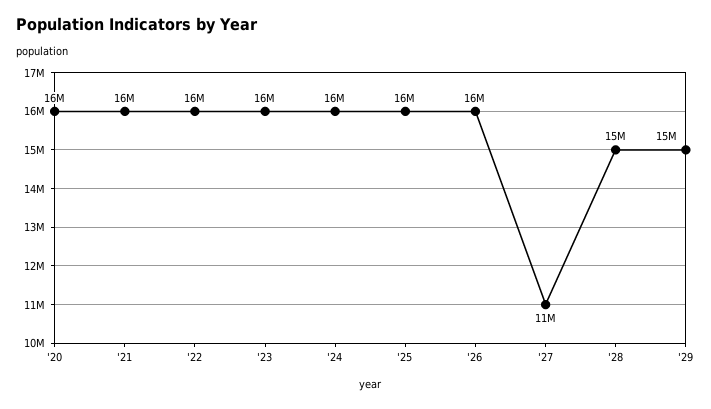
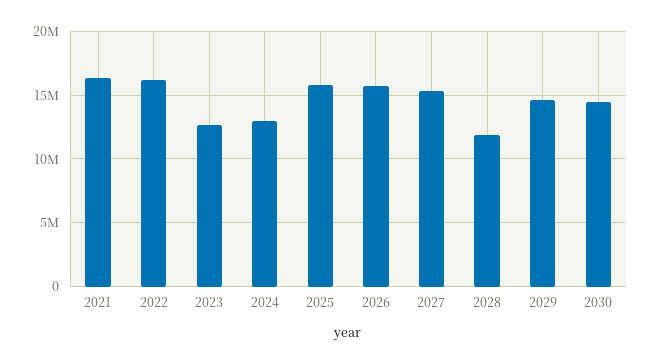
'20: 16000000 -> none
'23: 16000000 -> 12500000
'24: 16000000 -> 13000000
'27: 11000000 -> 15500000
'28: 15000000 -> 12000000
2030: none -> 14500000

